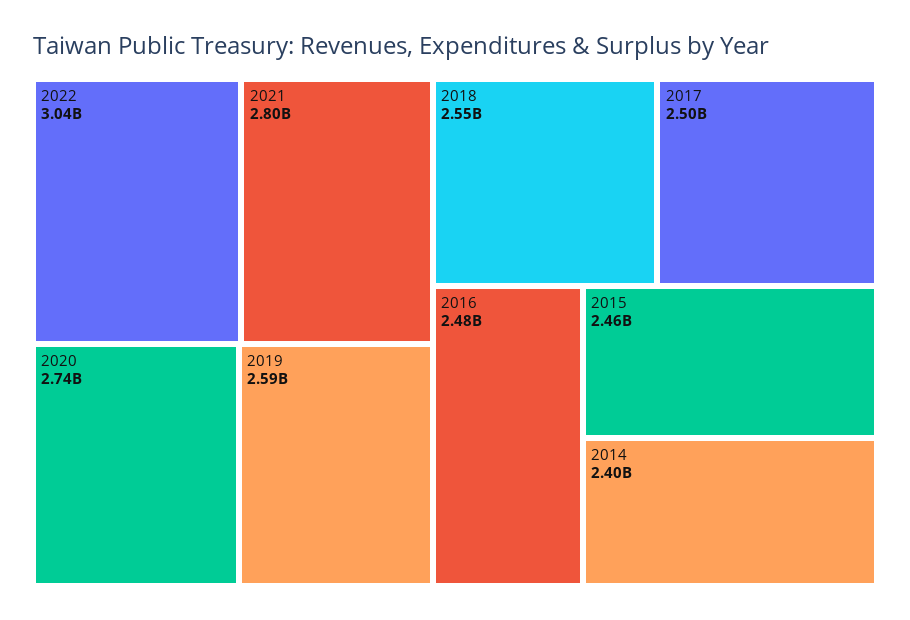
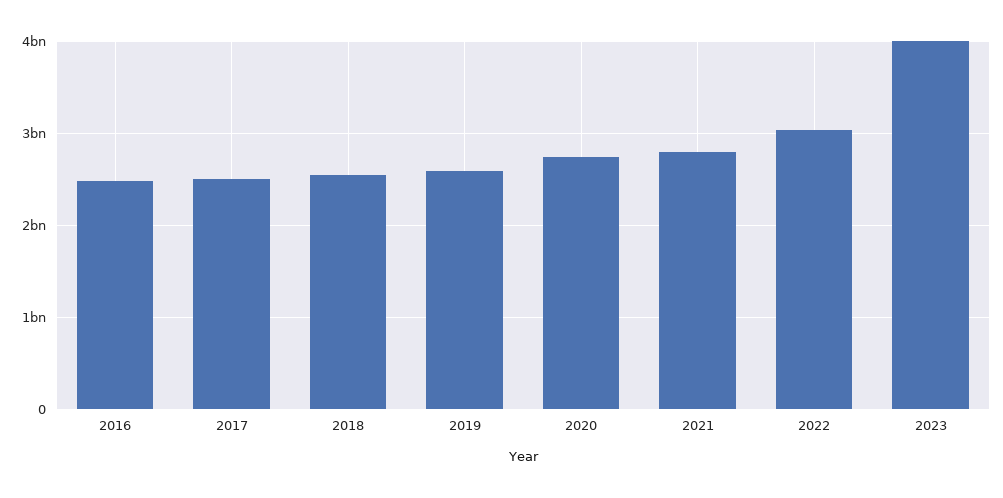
2015: 2460000000 -> none
2014: 2400000000 -> none
2023: none -> 4000000000

